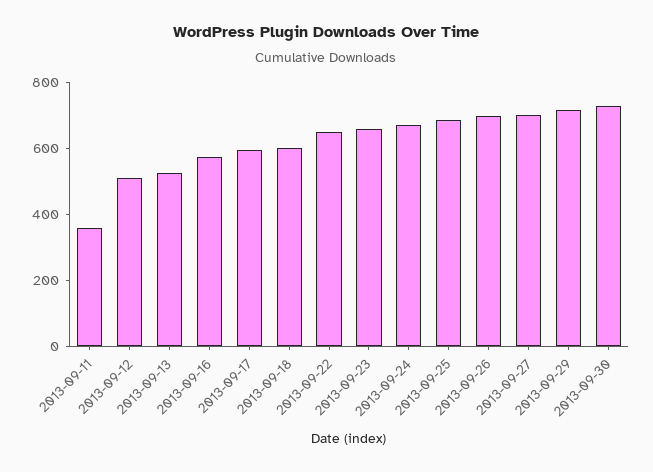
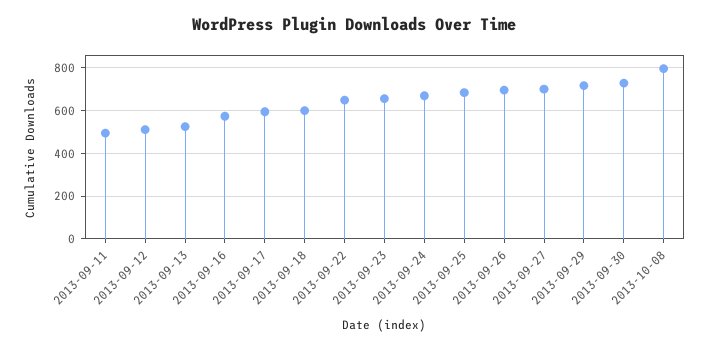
2013-09-11: 350 -> 500
2013-10-08: none -> 800

